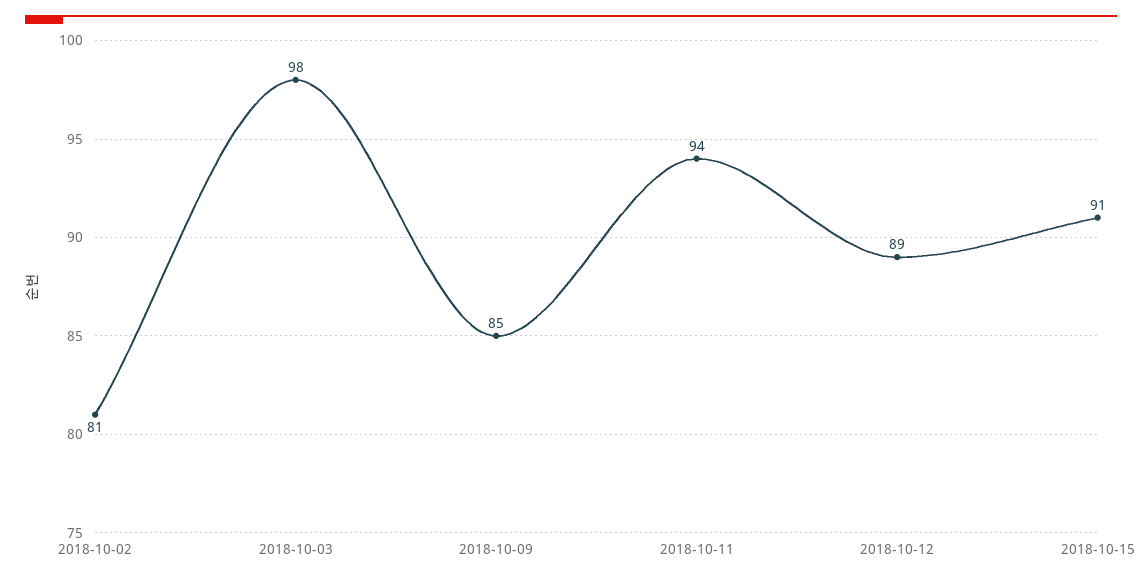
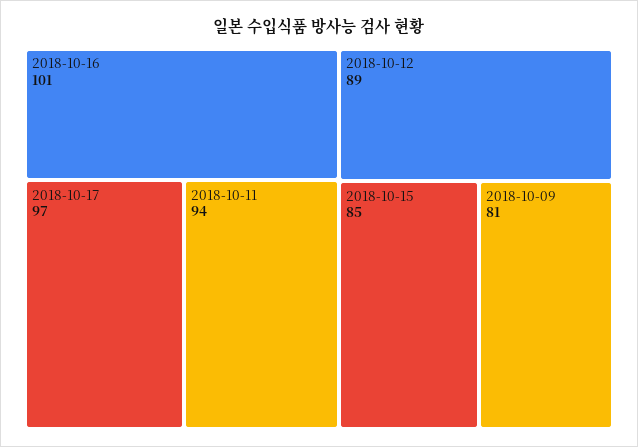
2018-10-02: 81 -> none
2018-10-03: 98 -> none
2018-10-09: 85 -> 81
2018-10-15: 91 -> 85
2018-10-16: none -> 101
2018-10-17: none -> 97

